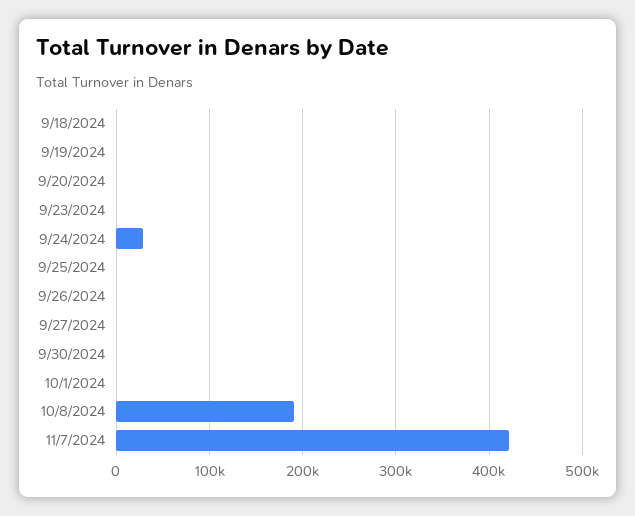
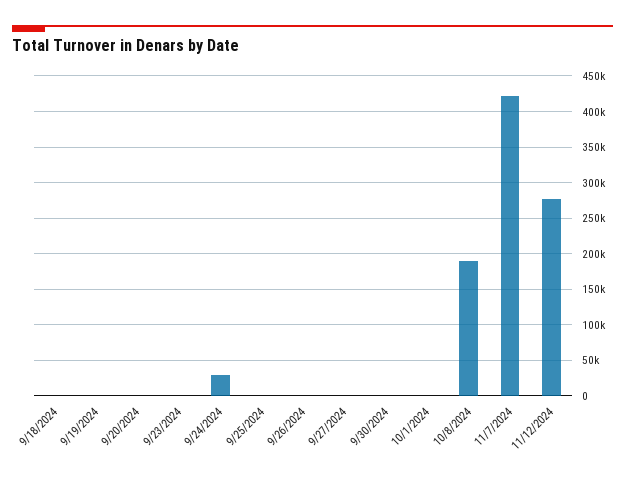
11/12/2024: none -> 280000

